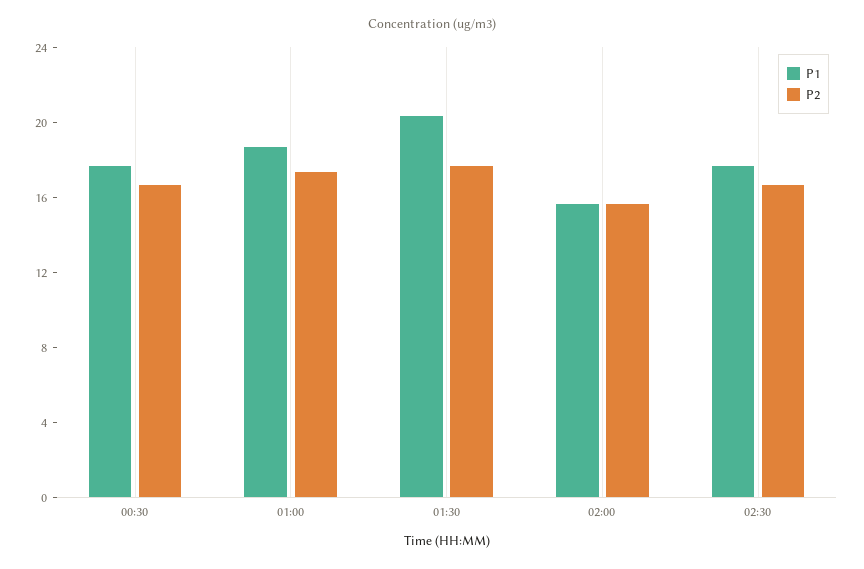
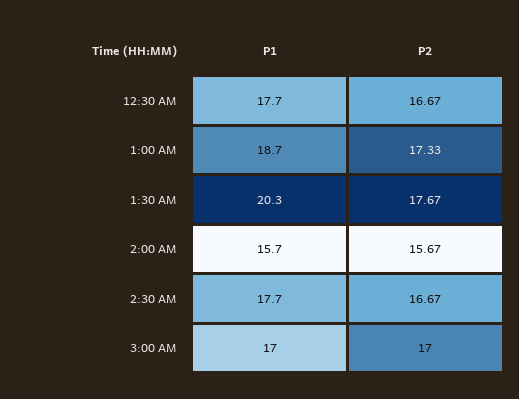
P1, 3:00 AM: none -> 17
P2, 3:00 AM: none -> 17

